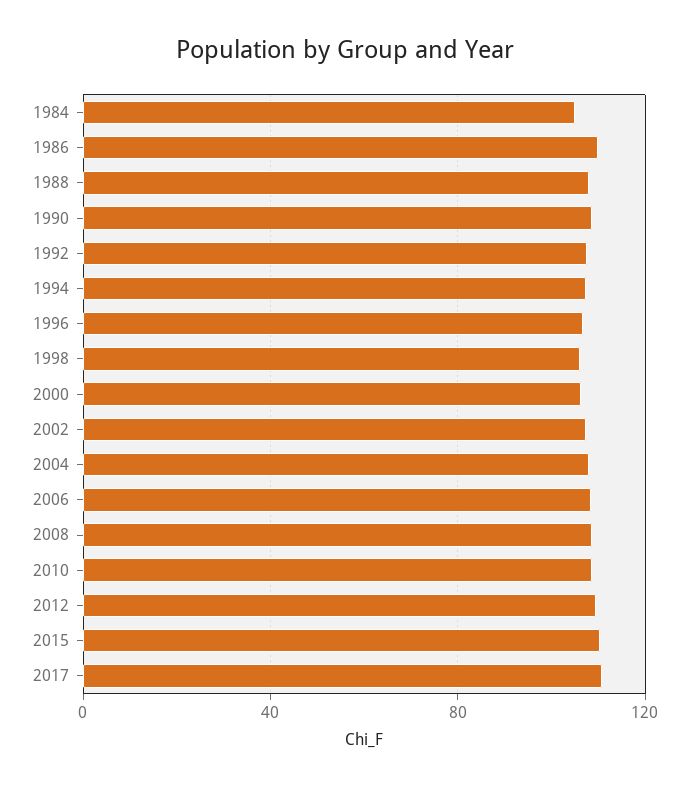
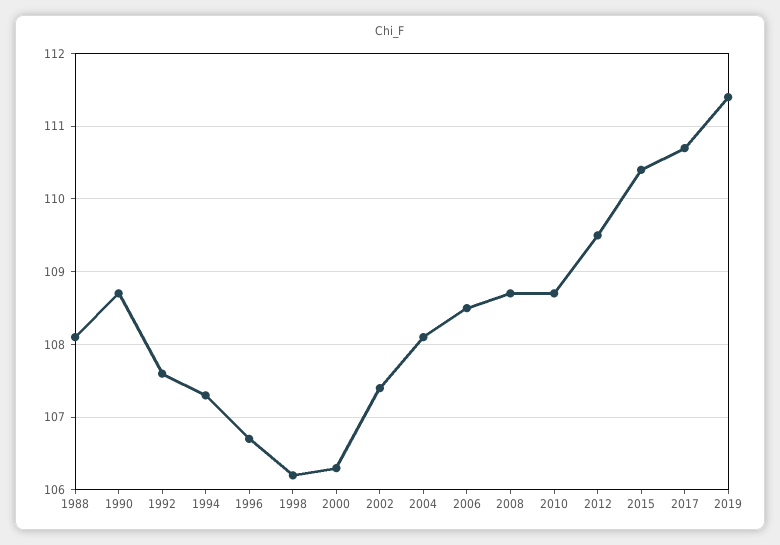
1984: 105 -> none
1986: 110 -> none
2019: none -> 111.4

